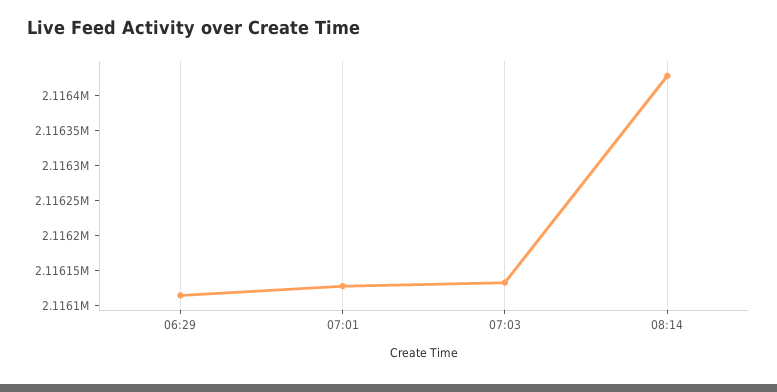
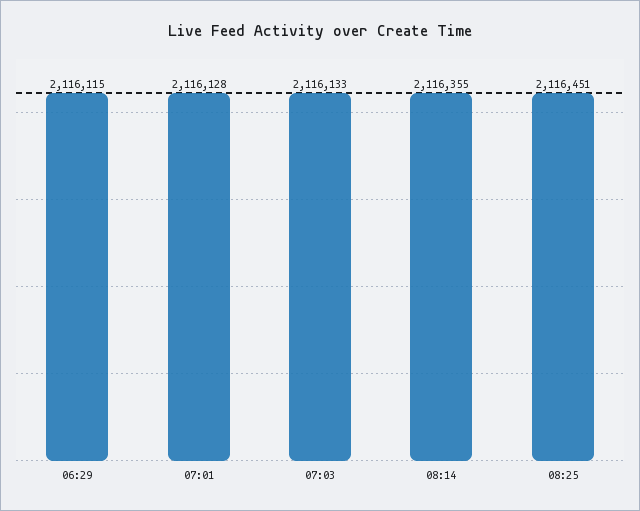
08:14: 2116425 -> 2116355
08:25: none -> 2116451

